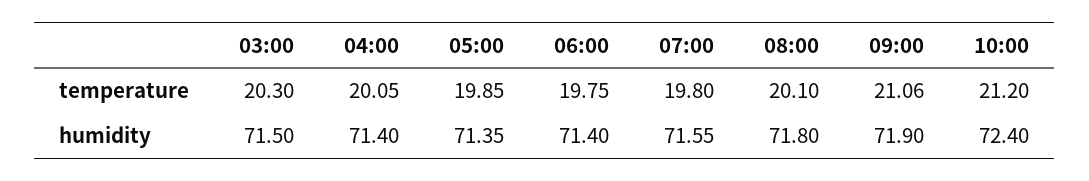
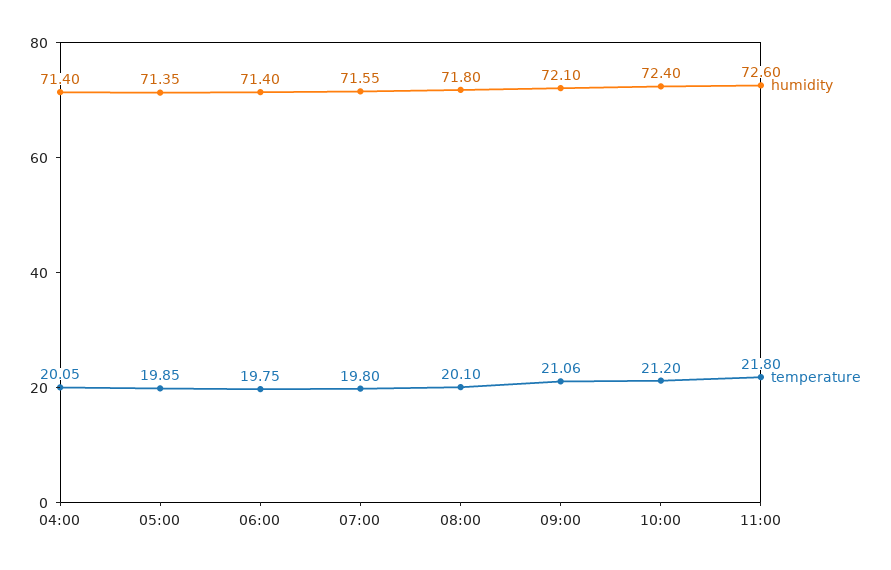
temperature, 03:00: 20.3 -> none
humidity, 03:00: 71.5 -> none
humidity, 09:00: 71.9 -> 72.1
humidity, 11:00: none -> 72.6
temperature, 11:00: none -> 21.8

